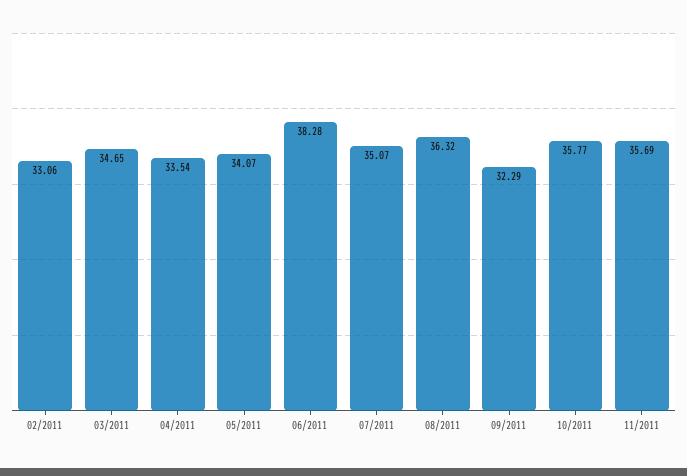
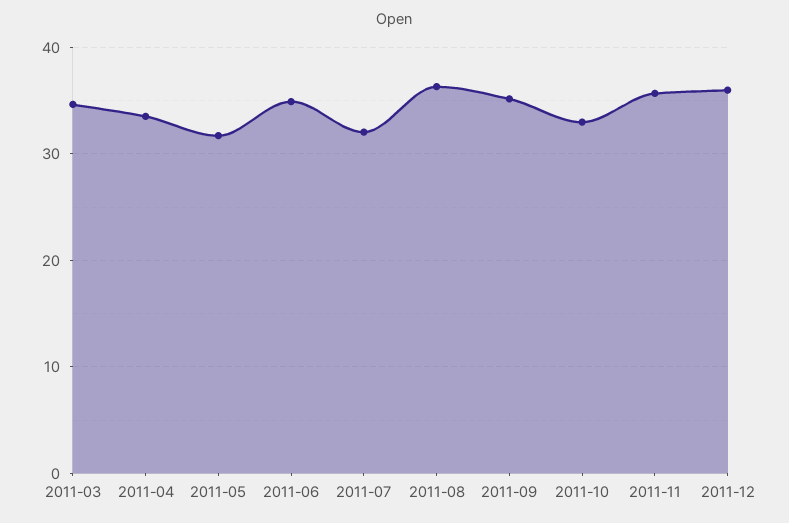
02/2011: 33.06 -> none
05/2011: 34.07 -> 32
06/2011: 38.28 -> 35
07/2011: 35.07 -> 32
09/2011: 32.29 -> 35
10/2011: 35.77 -> 33
2011-12: none -> 36

